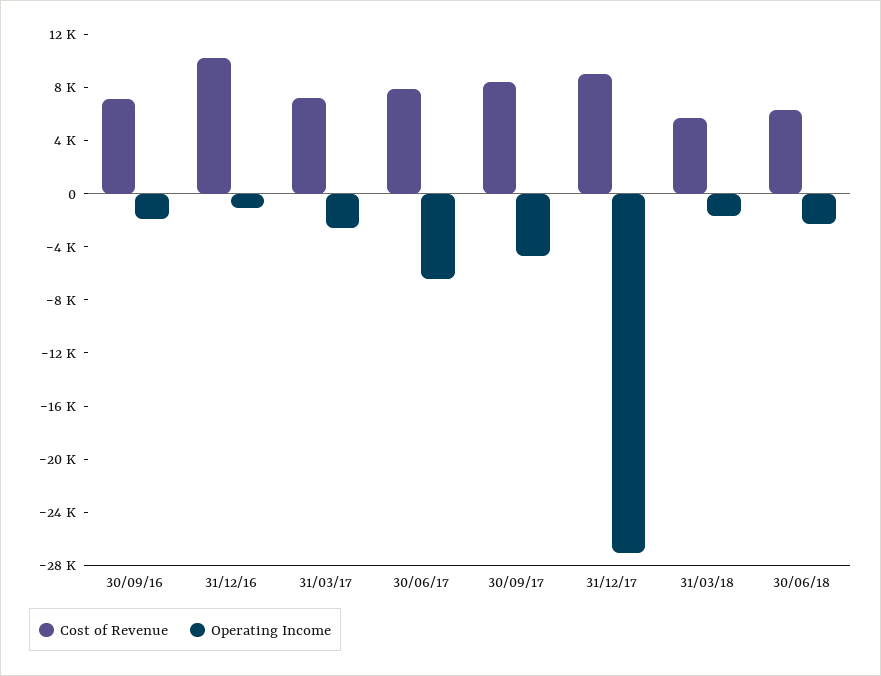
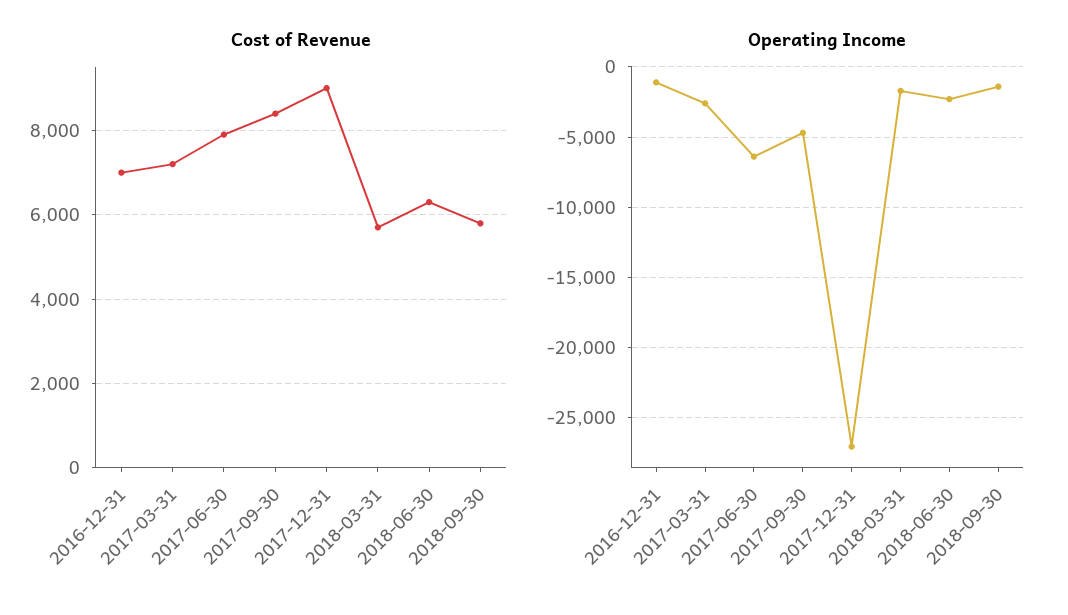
Cost of Revenue, 30/09/16: 7000 -> none
Operating Income, 30/09/16: -2000 -> none
Cost of Revenue, 31/12/16: 10000 -> 7000
Cost of Revenue, 2018-09-30: none -> 5800
Operating Income, 2018-09-30: none -> -1500

